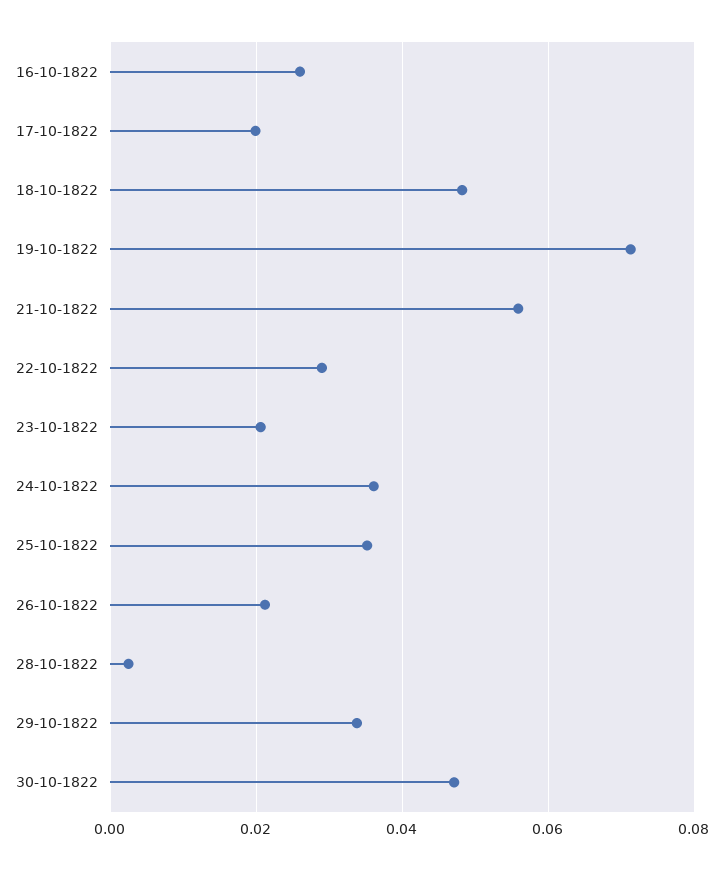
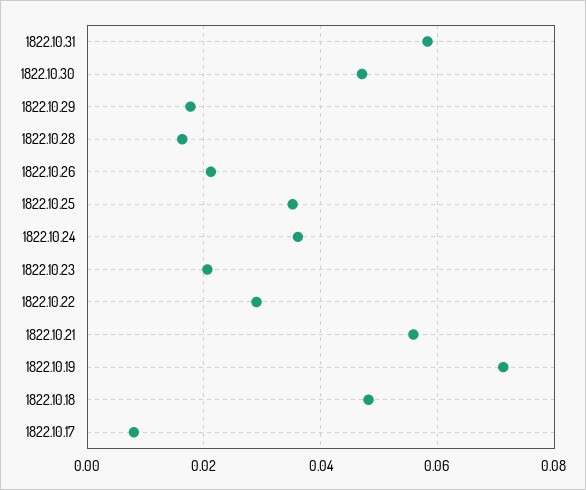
16-10-1822: 0.026 -> none
17-10-1822: 0.02 -> 0.008
28-10-1822: 0.002 -> 0.016
29-10-1822: 0.034 -> 0.018
1822.10.31: none -> 0.058

